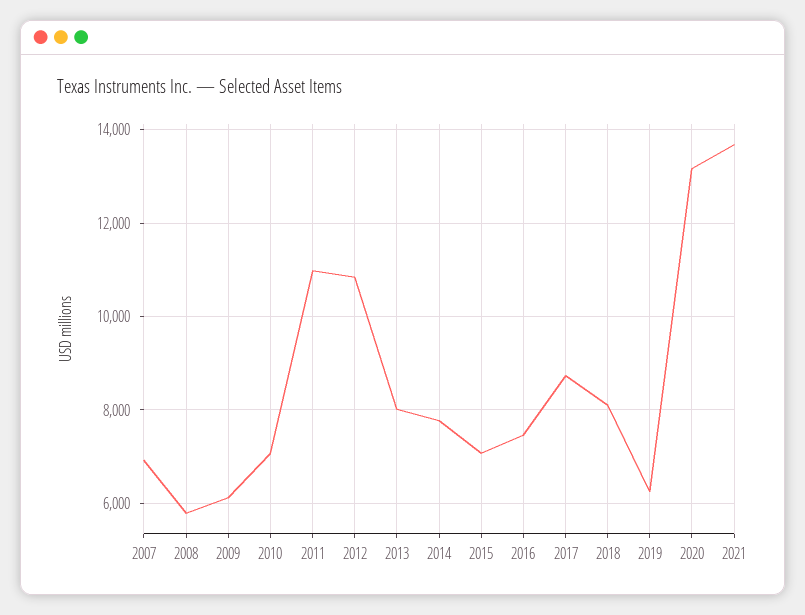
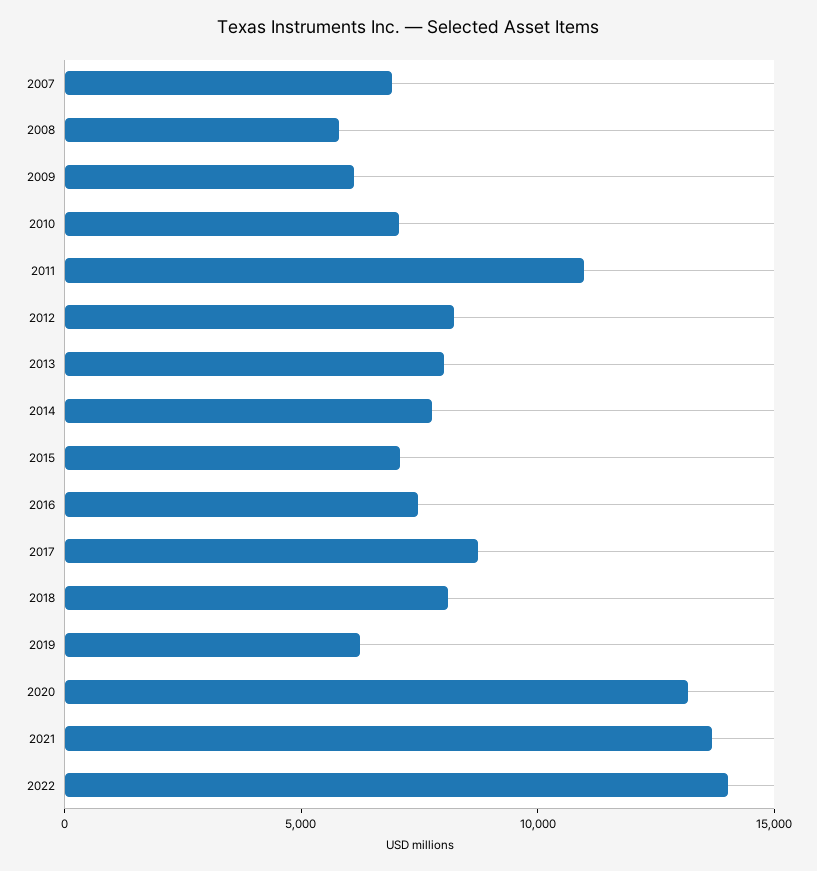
2012: 10800 -> 8000
2022: none -> 14000

